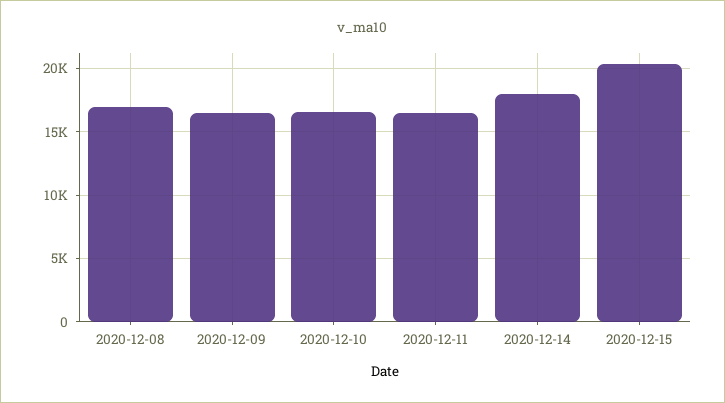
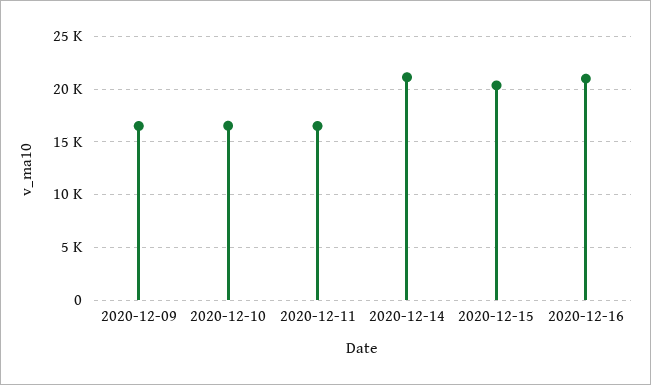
2020-12-08: 17000 -> none
2020-12-14: 18000 -> 21000
2020-12-16: none -> 21000

